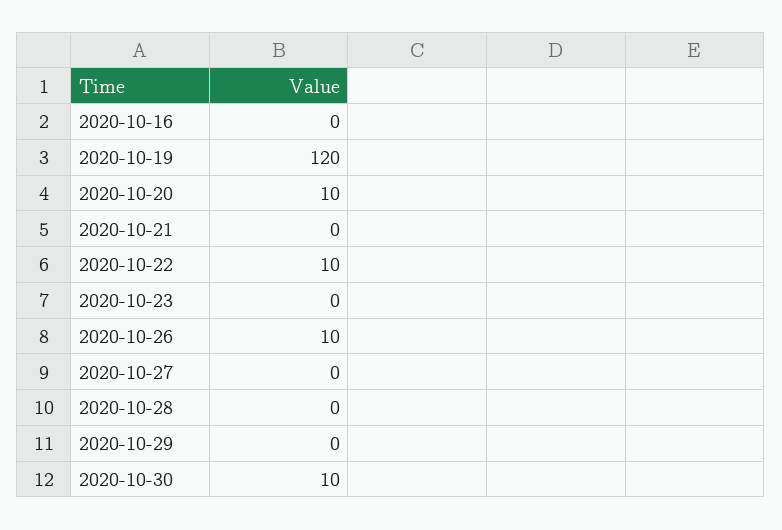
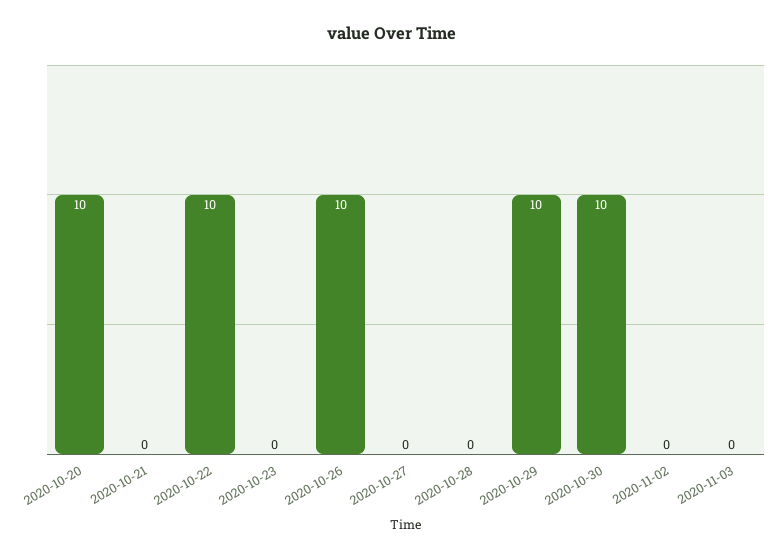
2020-10-16: 0 -> none
2020-10-19: 120 -> none
2020-10-29: 0 -> 10
2020-11-02: none -> 0
2020-11-03: none -> 0

